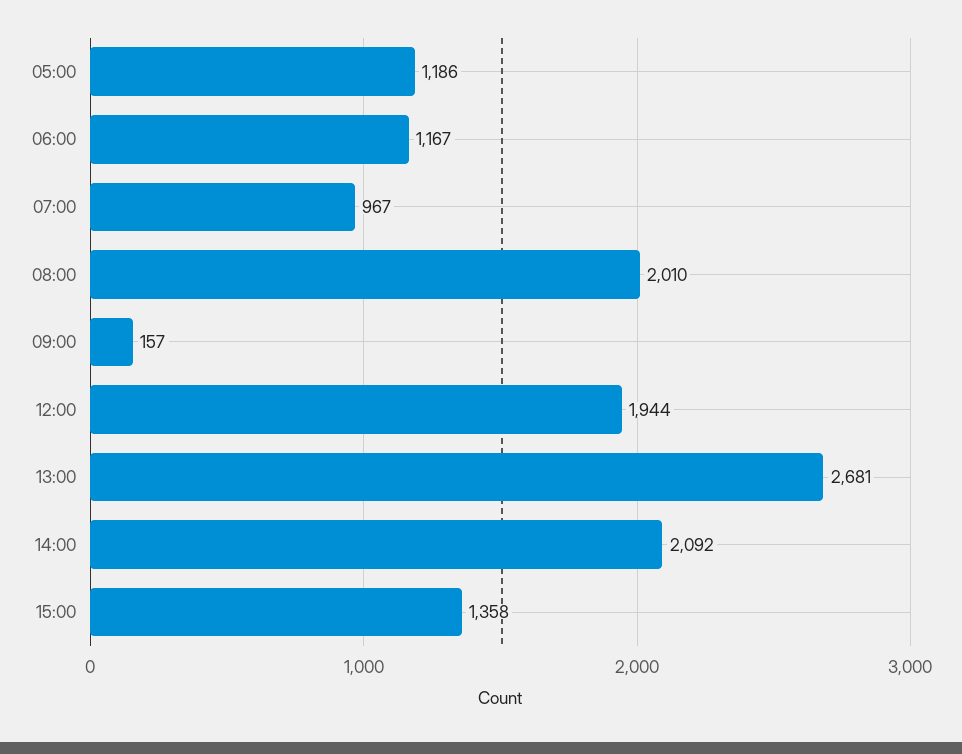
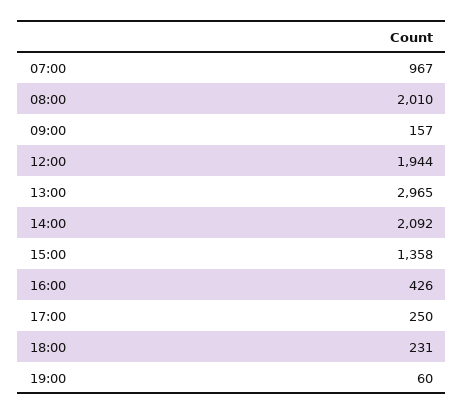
05:00: 1186 -> none
06:00: 1167 -> none
13:00: 2681 -> 2965
16:00: none -> 426
17:00: none -> 250
18:00: none -> 231
19:00: none -> 60

